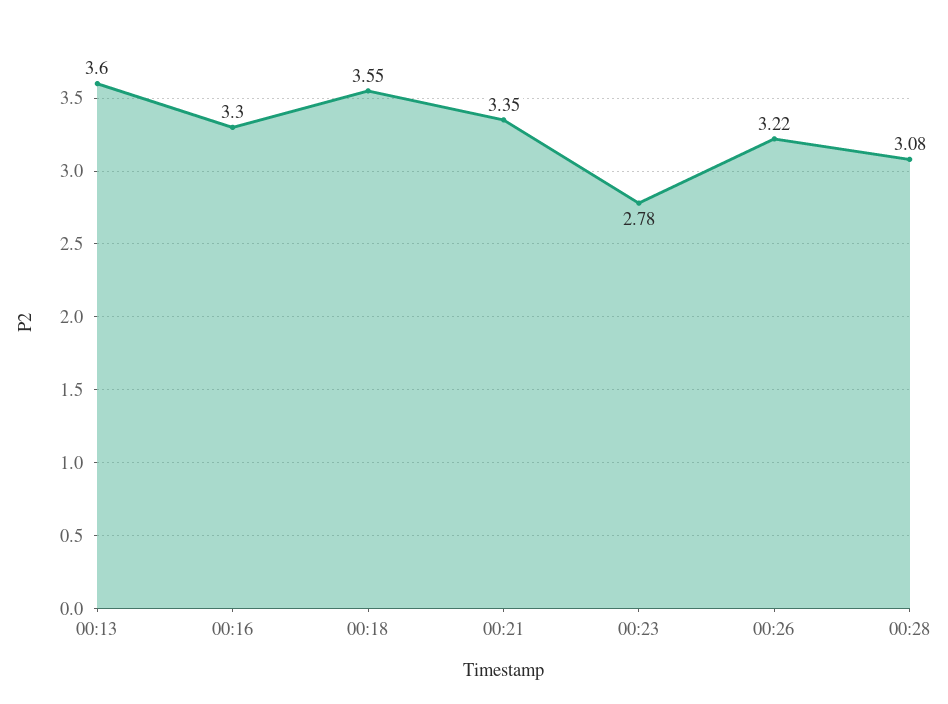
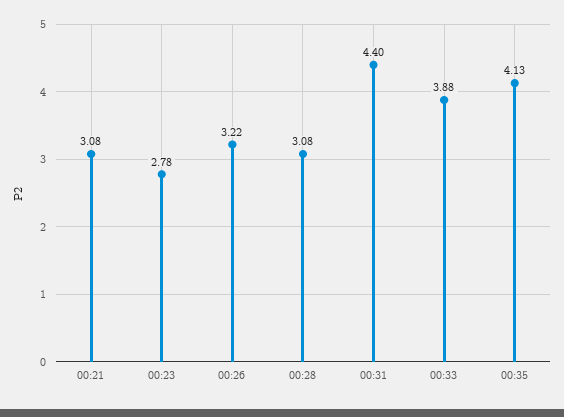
00:13: 3.6 -> none
00:16: 3.3 -> none
00:18: 3.55 -> none
00:21: 3.35 -> 3.08
00:31: none -> 4.4
00:33: none -> 3.88
00:35: none -> 4.13

